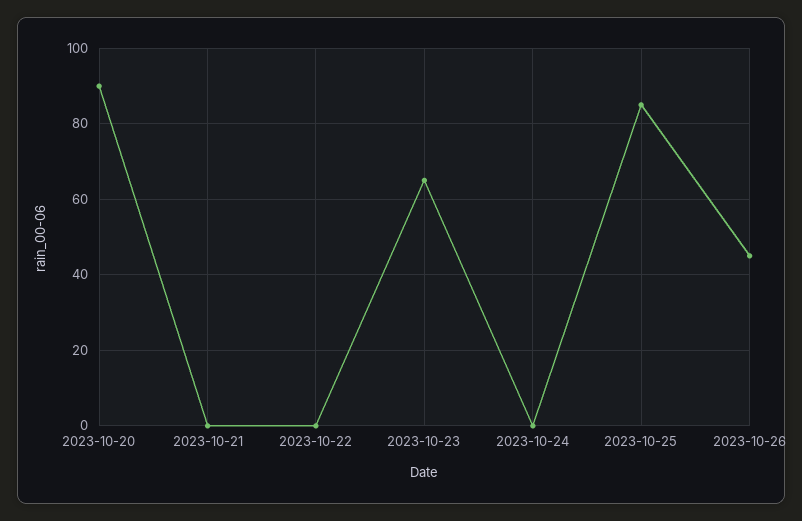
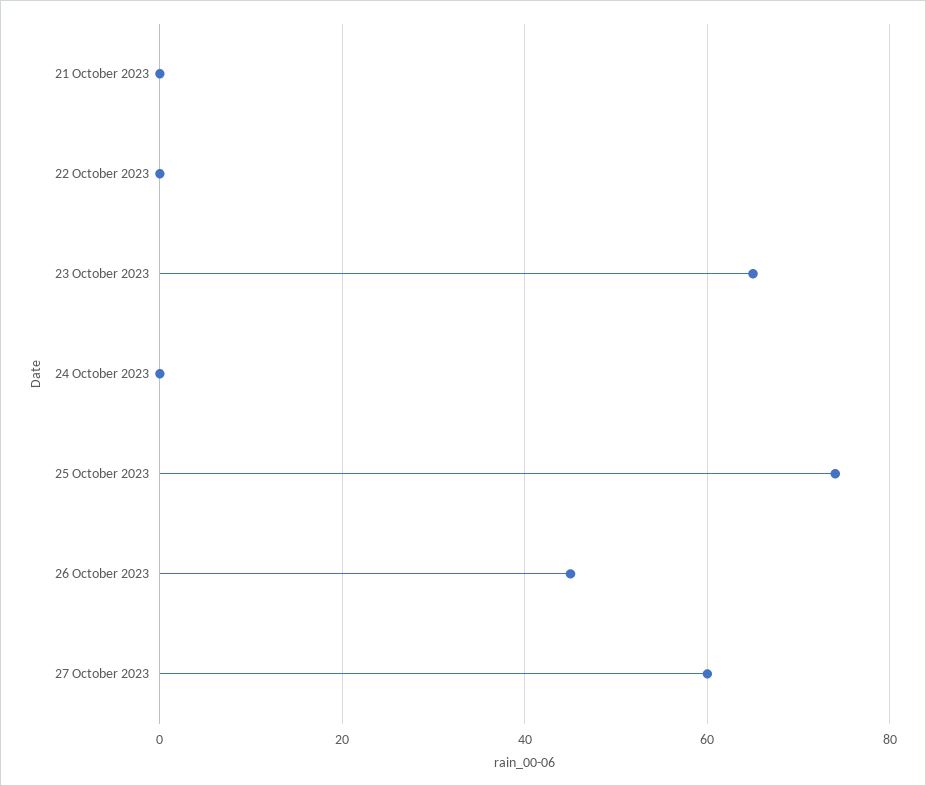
2023-10-20: 90 -> none
2023-10-25: 85 -> 75
27 October 2023: none -> 60

